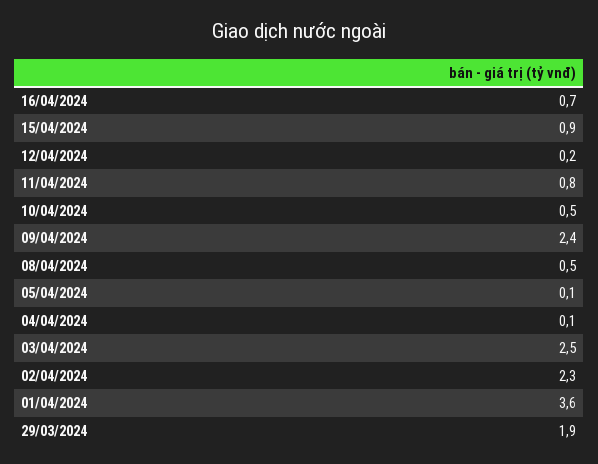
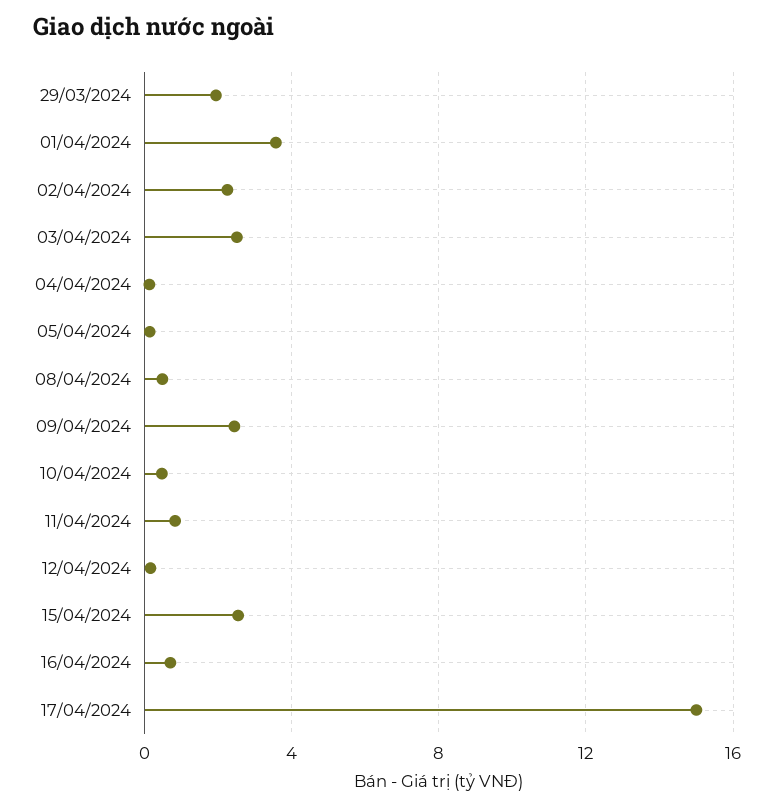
15/04/2024: 0.9 -> 2.5
17/04/2024: none -> 15

